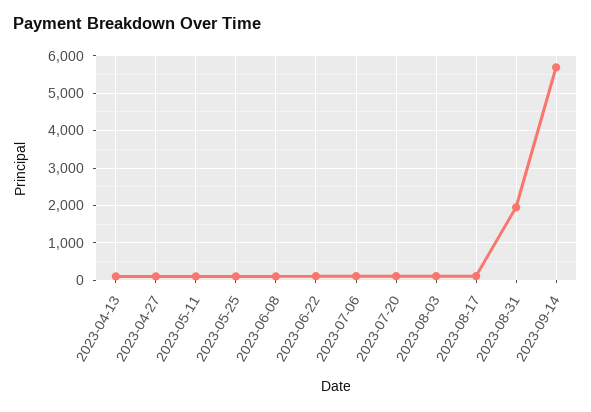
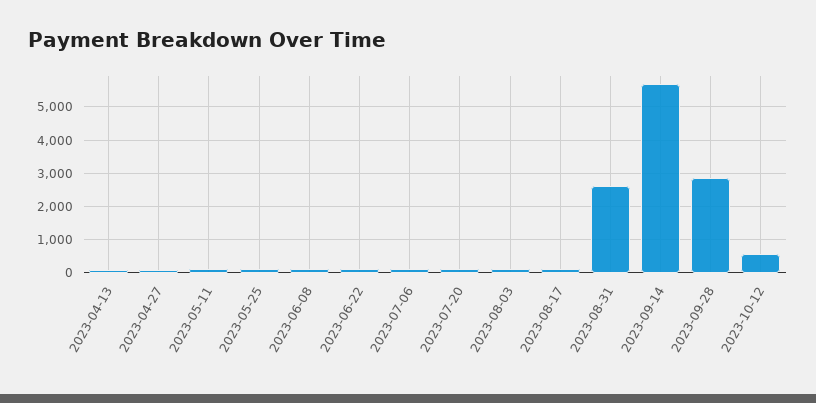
2023-08-31: 2000 -> 2600
2023-09-28: none -> 2800
2023-10-12: none -> 600

